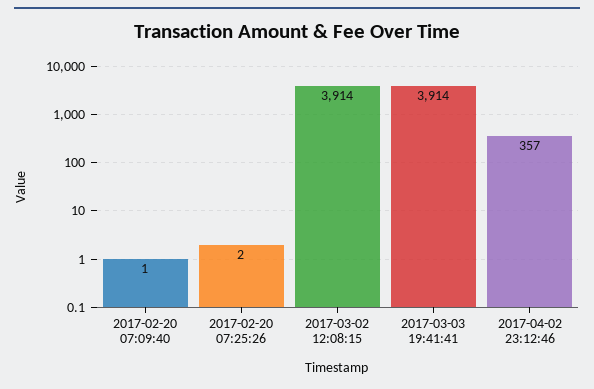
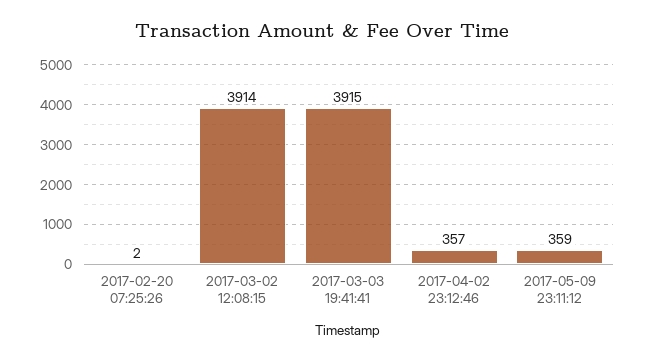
2017-02-20 07:09:40: 1 -> none
2017-03-03 19:41:41: 3914 -> 3915
2017-05-09 23:11:12: none -> 359

